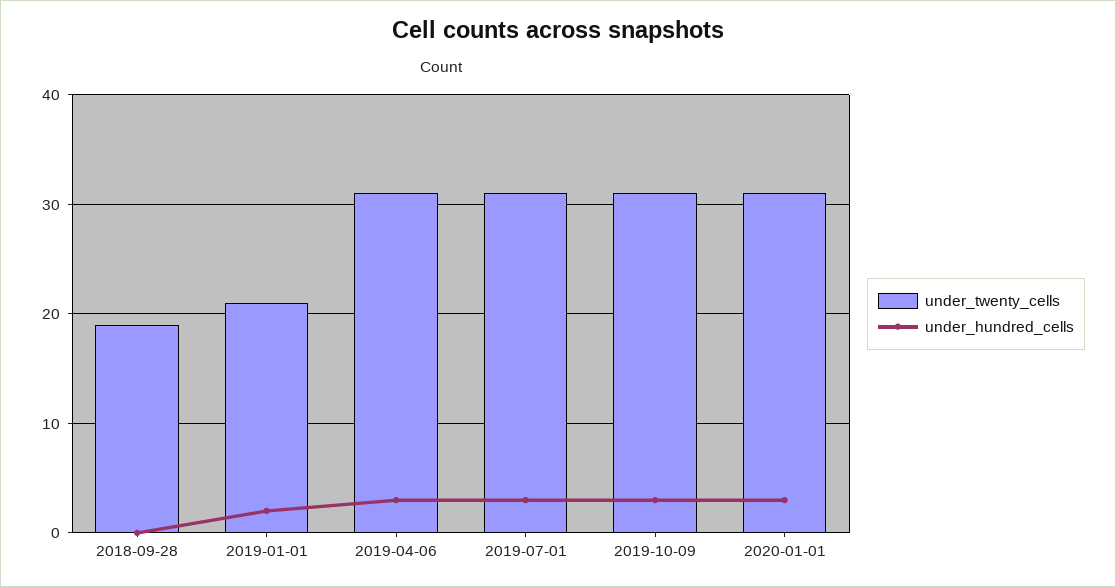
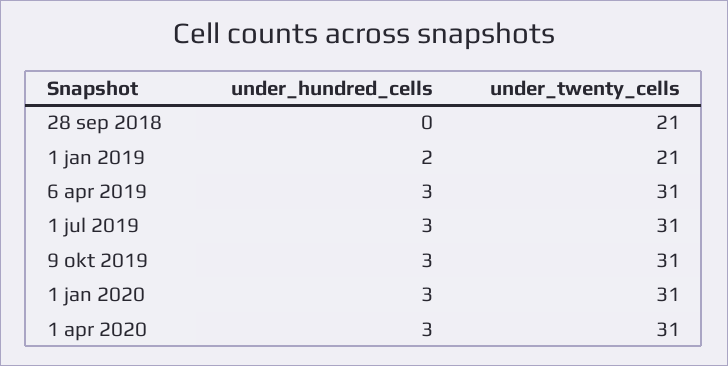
under_twenty_cells, 2018-09-28: 19 -> 21
under_hundred_cells, 1 apr 2020: none -> 3
under_twenty_cells, 1 apr 2020: none -> 31

